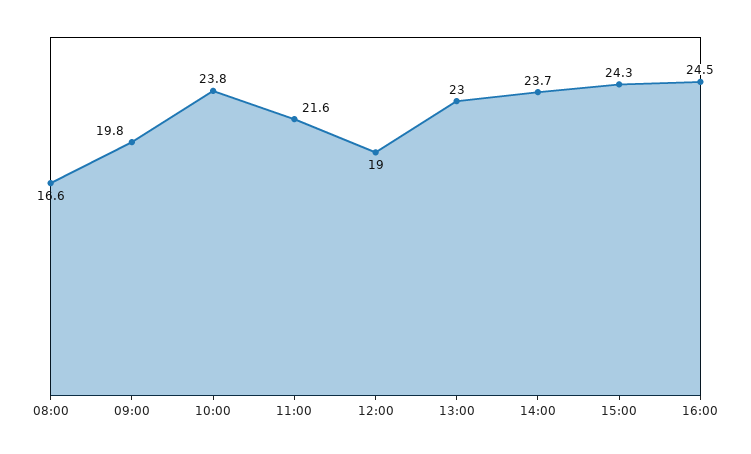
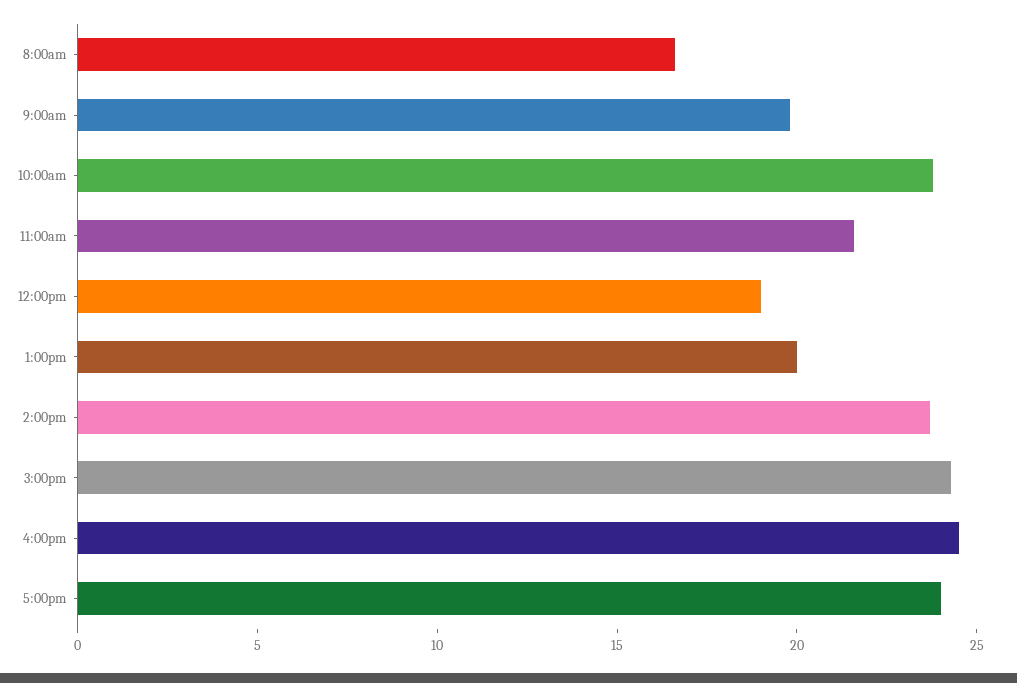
13:00: 23 -> 20
5:00pm: none -> 24

